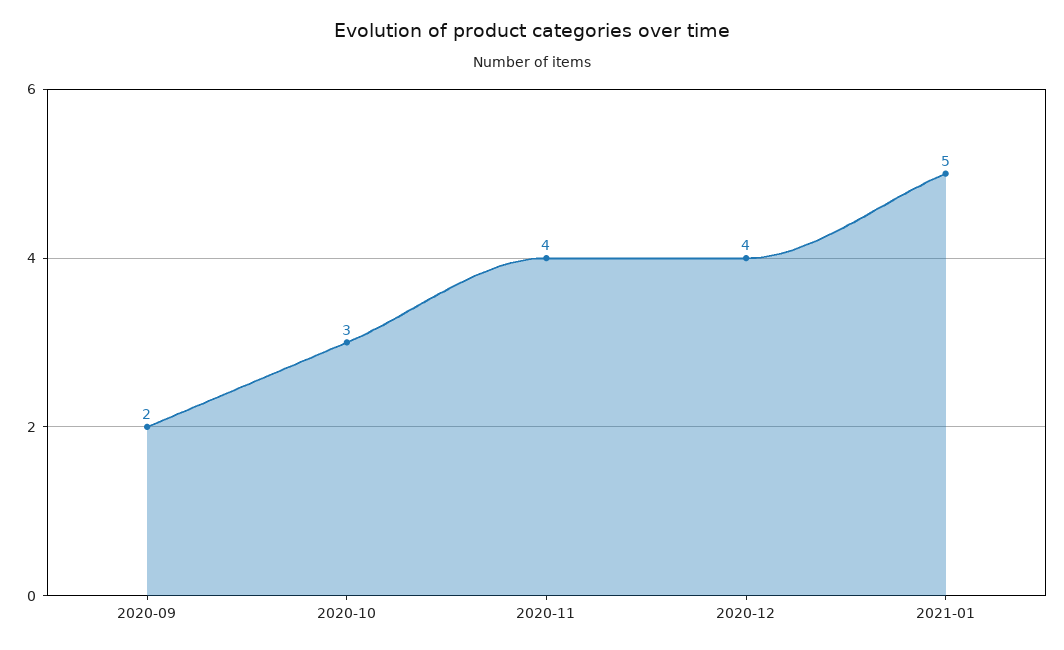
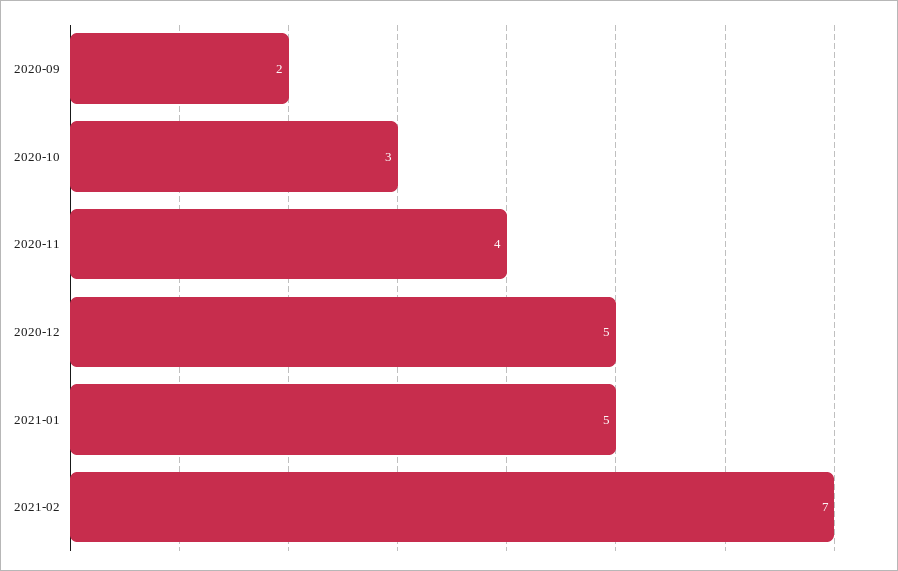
2020-12: 4 -> 5
2021-02: none -> 7

